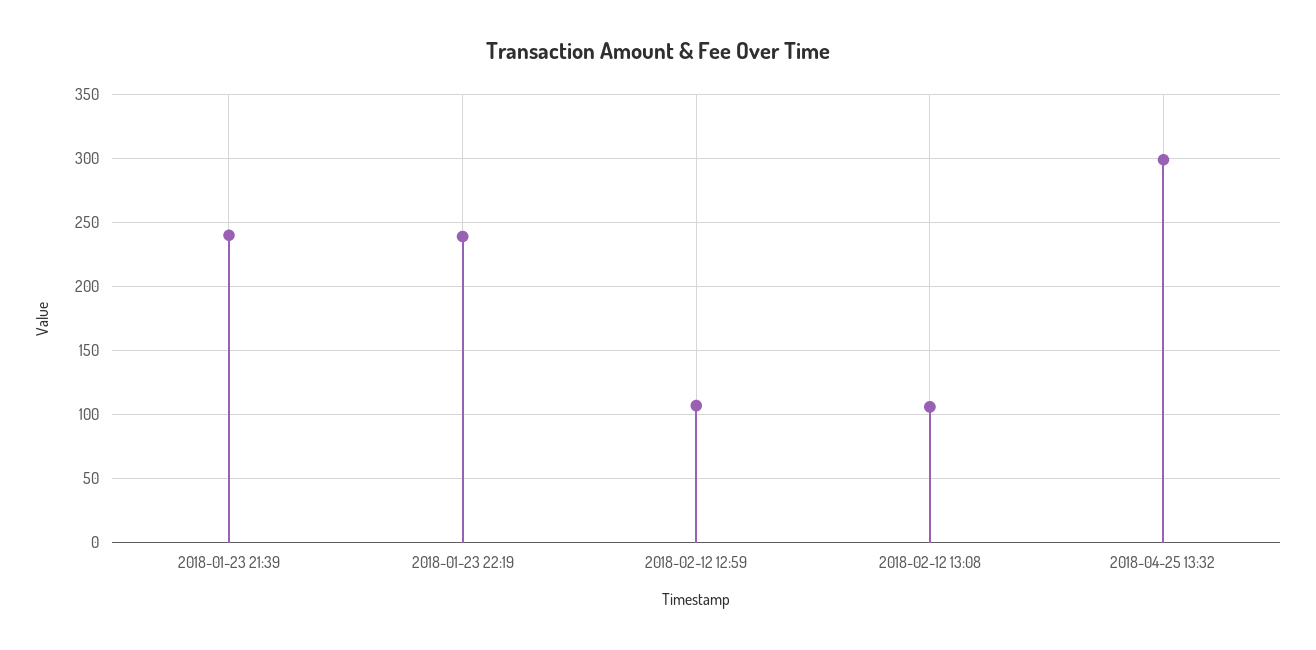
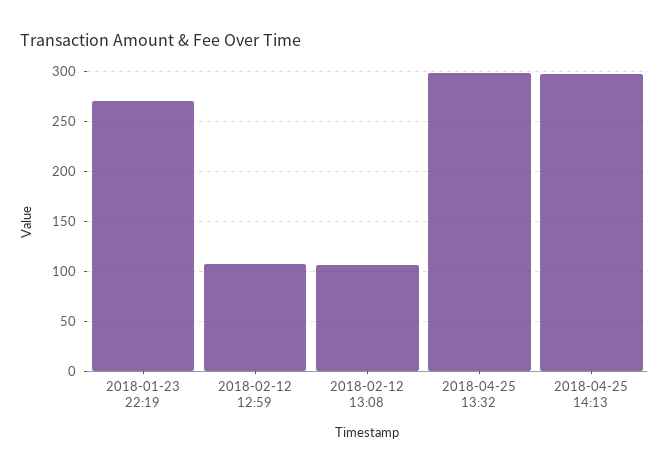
2018-01-23 21:39: 240 -> none
2018-01-23 22:19: 240 -> 270
2018-04-25 14:13: none -> 300

